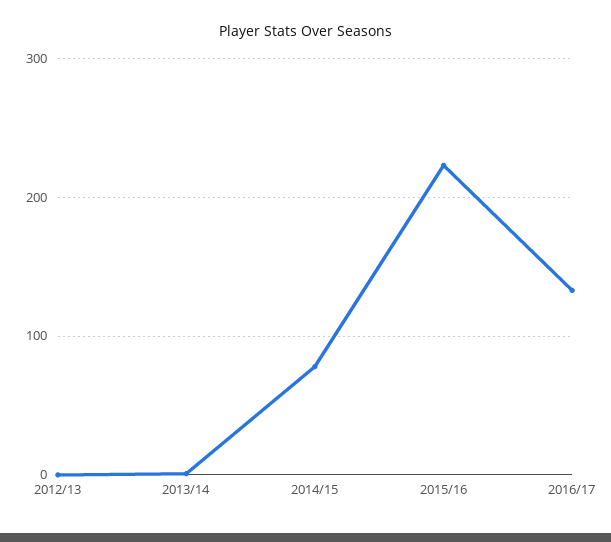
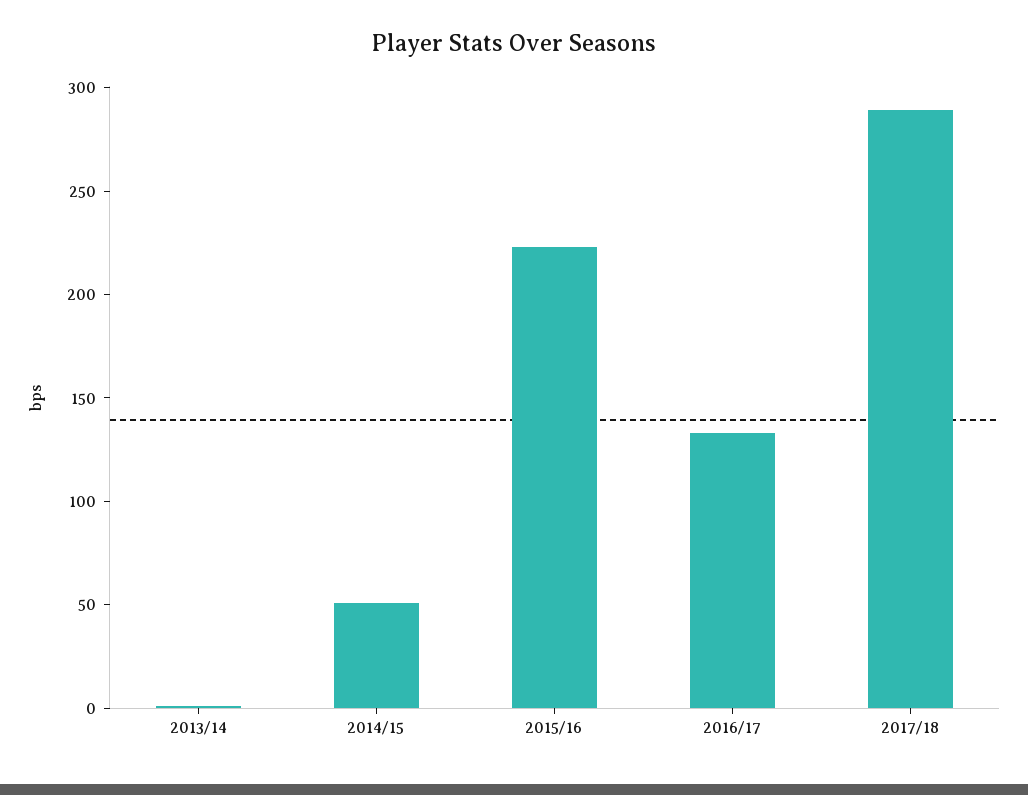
2012/13: 0 -> none
2014/15: 80 -> 50
2017/18: none -> 290

